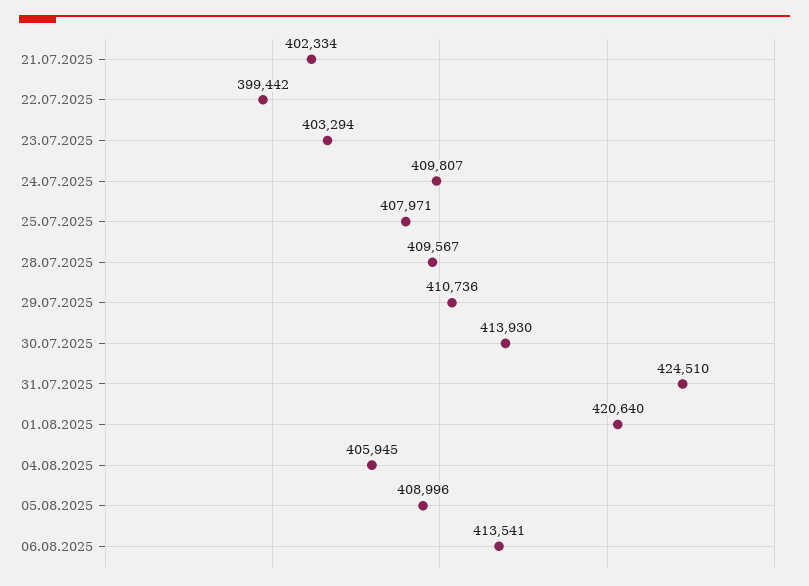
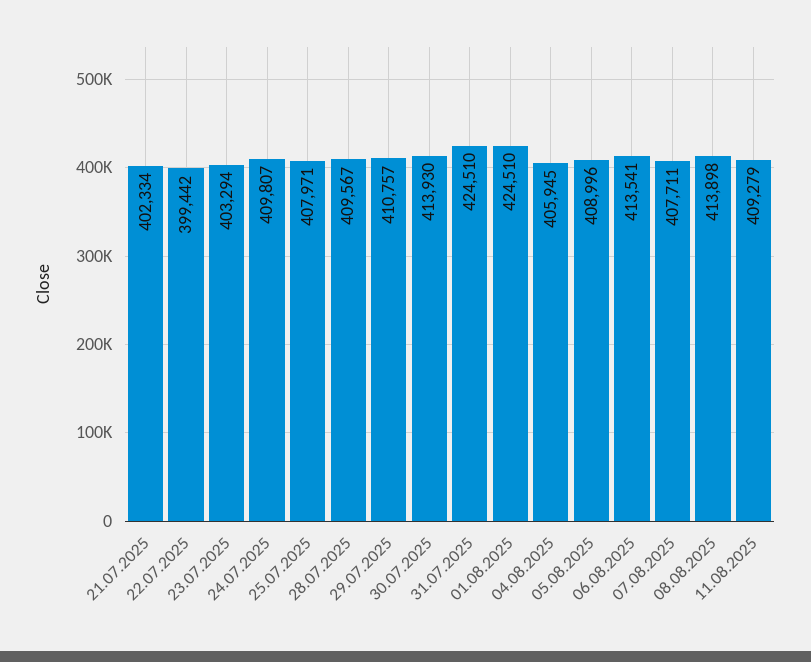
29.07.2025: 410736 -> 410757
01.08.2025: 420640 -> 424510
07.08.2025: none -> 407711
08.08.2025: none -> 413898
11.08.2025: none -> 409279

